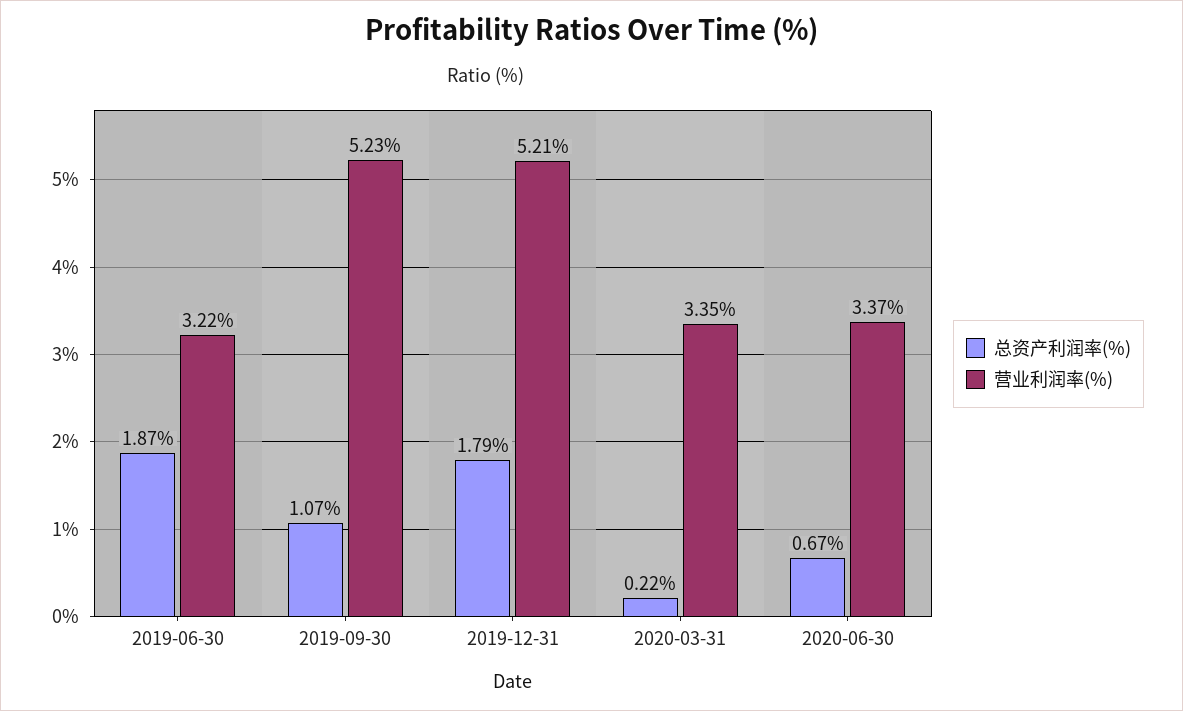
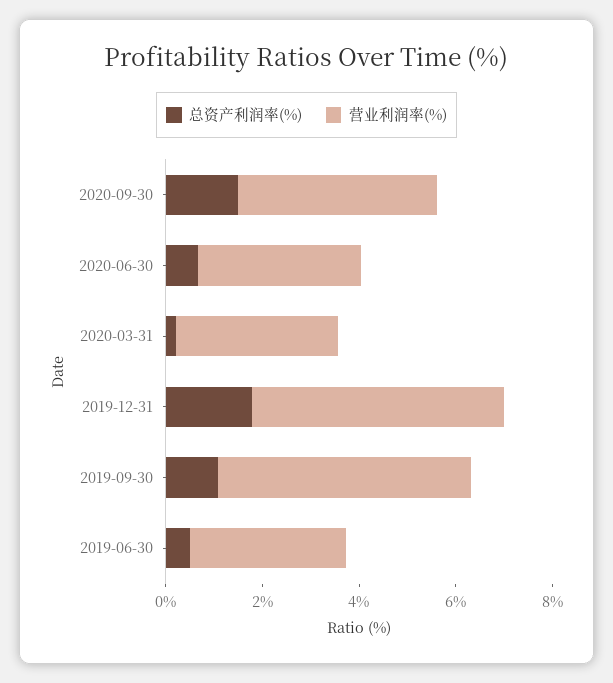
总资产利润率(%), 2019-06-30: 1.87 -> 0.5
总资产利润率(%), 2020-09-30: none -> 1.5
营业利润率(%), 2020-09-30: none -> 4

